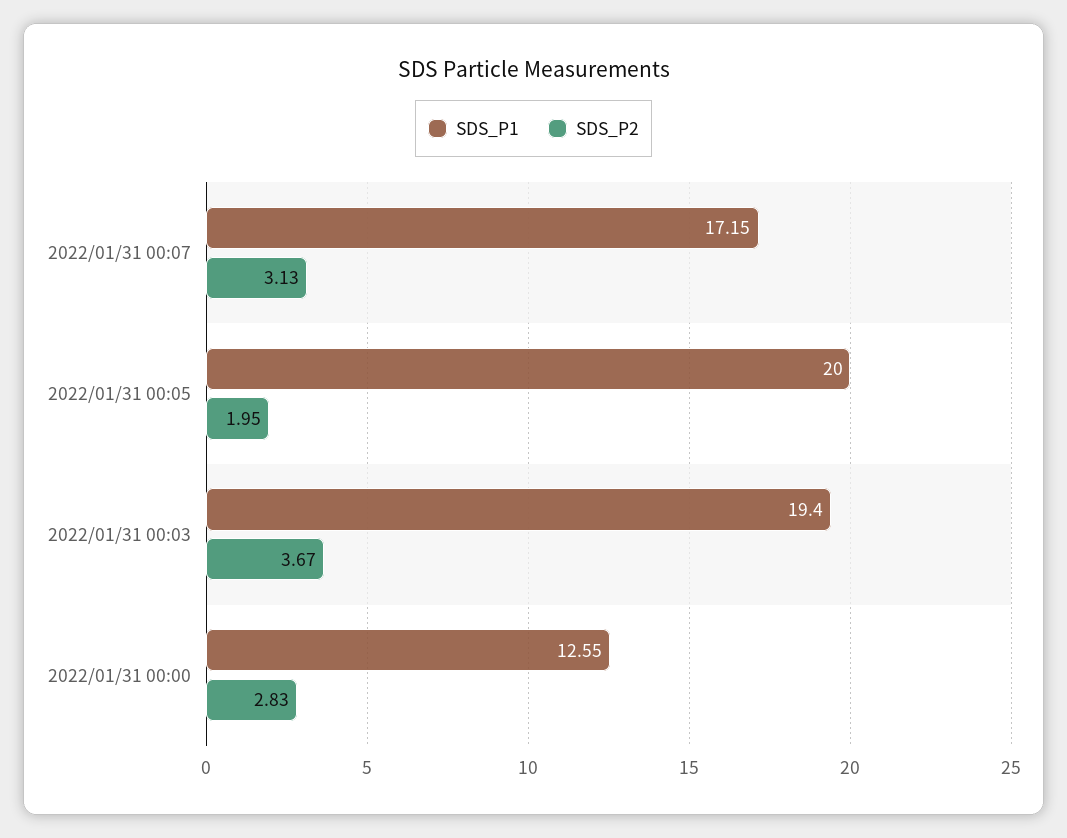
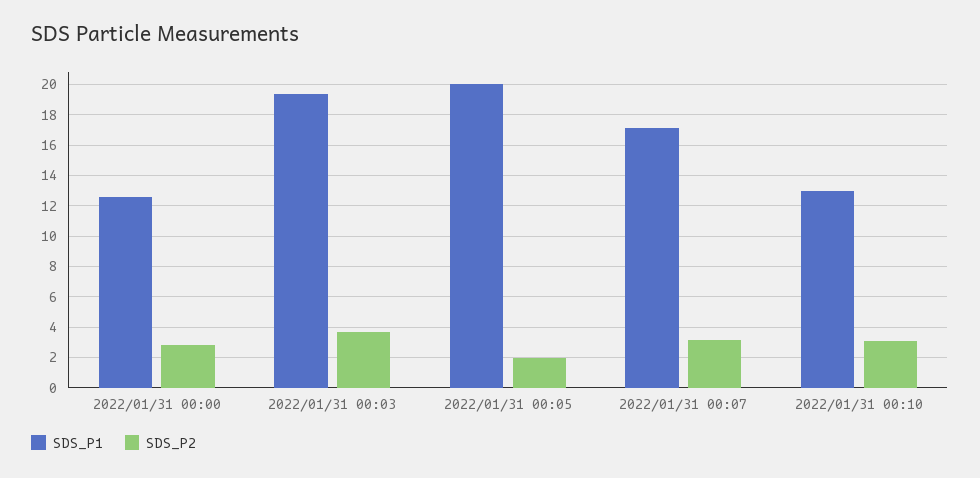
SDS_P1, 2022/01/31 00:10: none -> 13
SDS_P2, 2022/01/31 00:10: none -> 3

